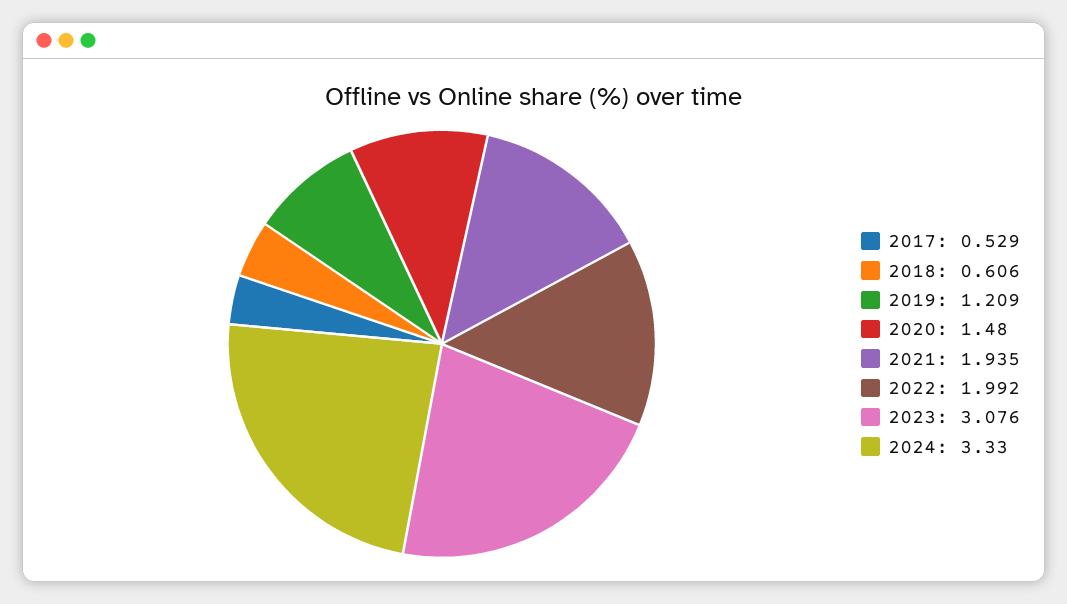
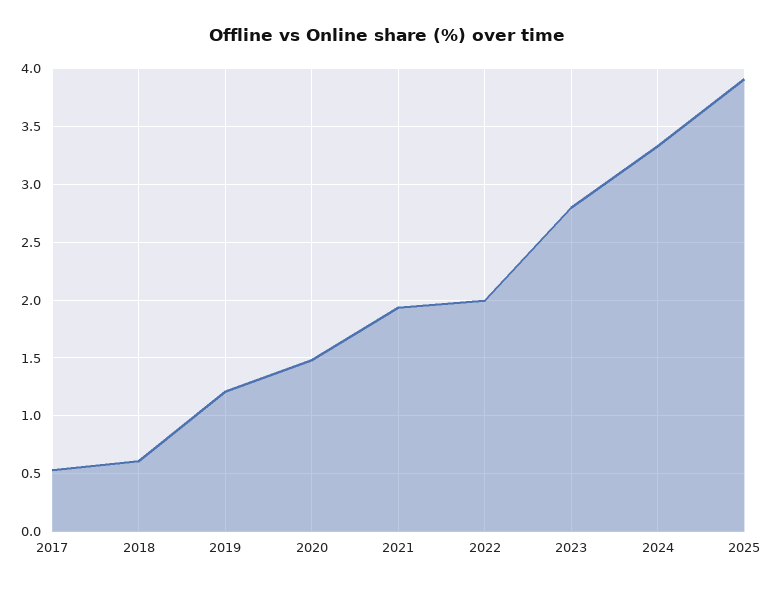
2023: 3.076 -> 2.8
2025: none -> 3.9

